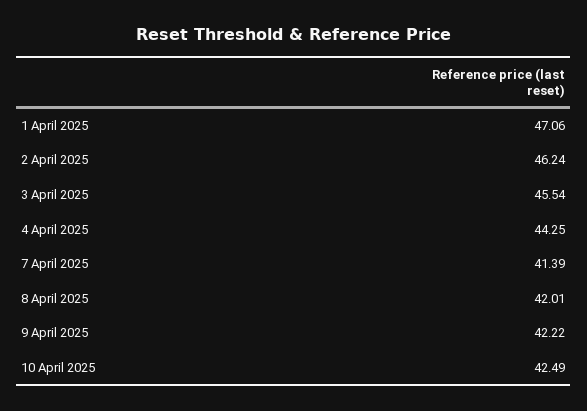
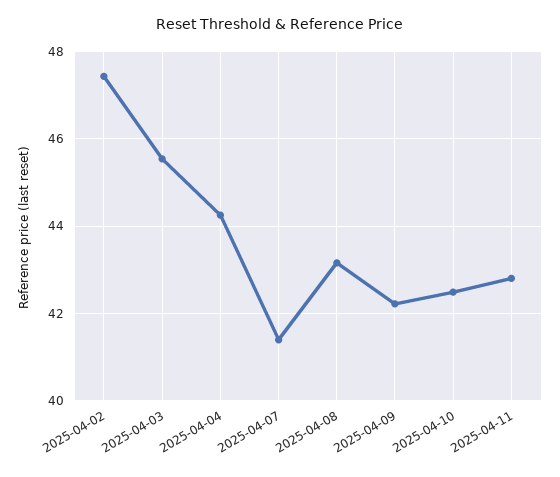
1 April 2025: 47.06 -> none
2 April 2025: 46.24 -> 47.4
8 April 2025: 42.01 -> 43.2
2025-04-11: none -> 42.8

